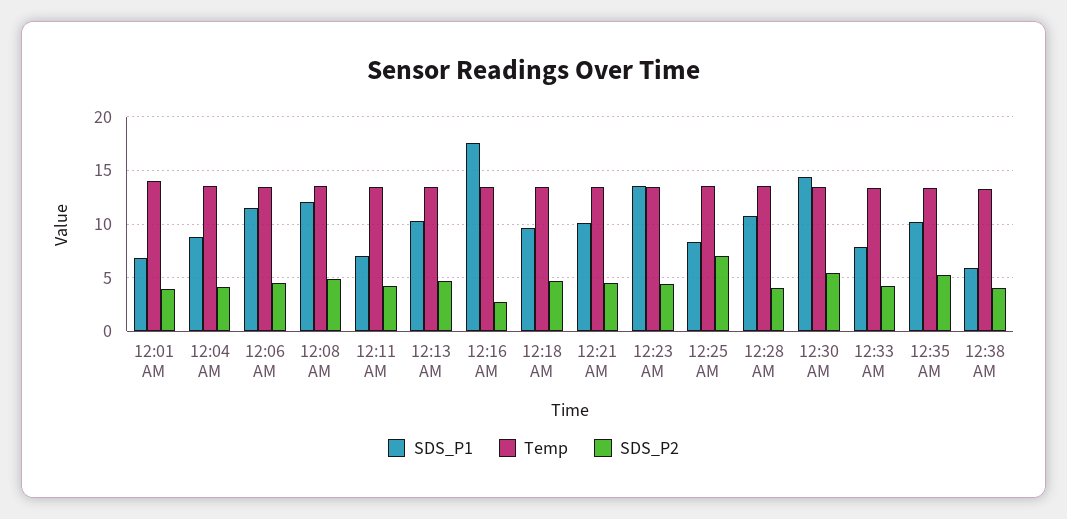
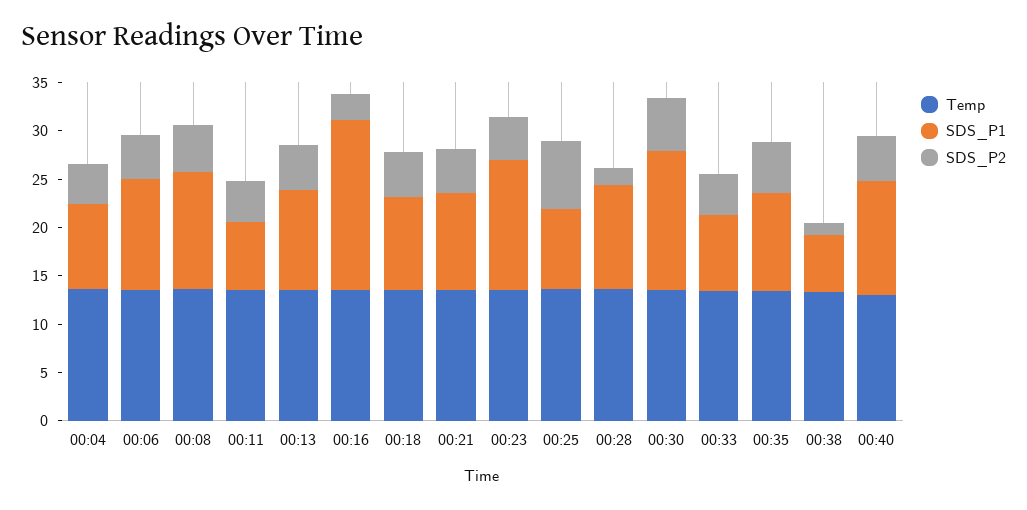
SDS_P1, 12:01 AM: 7 -> none
Temp, 12:01 AM: 14 -> none
SDS_P2, 12:01 AM: 4 -> none
SDS_P2, 12:28 AM: 4 -> 2
SDS_P2, 12:38 AM: 4 -> 1
Temp, 00:40: none -> 13
SDS_P1, 00:40: none -> 12
SDS_P2, 00:40: none -> 5

